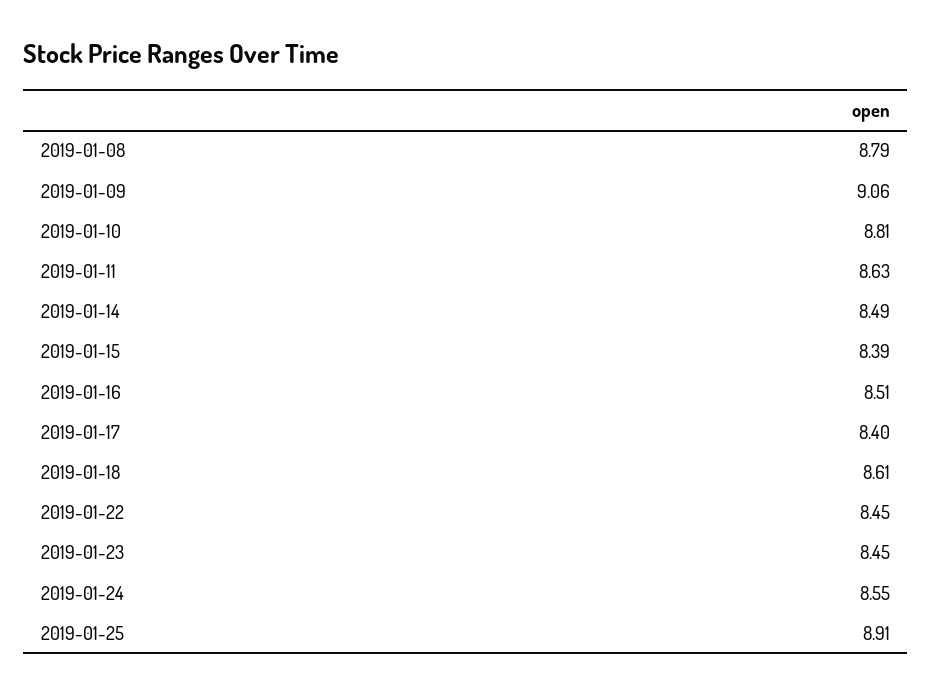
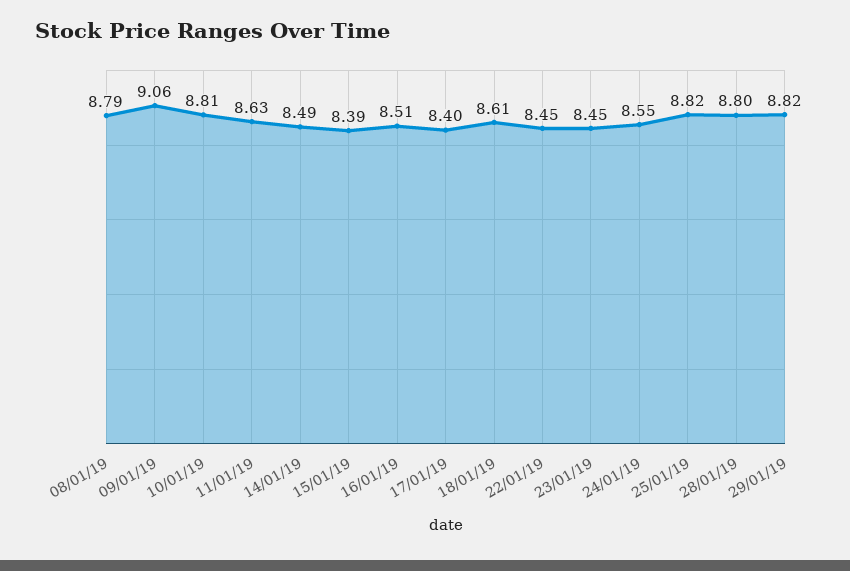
2019-01-25: 8.91 -> 8.82
28/01/19: none -> 8.8
29/01/19: none -> 8.82

